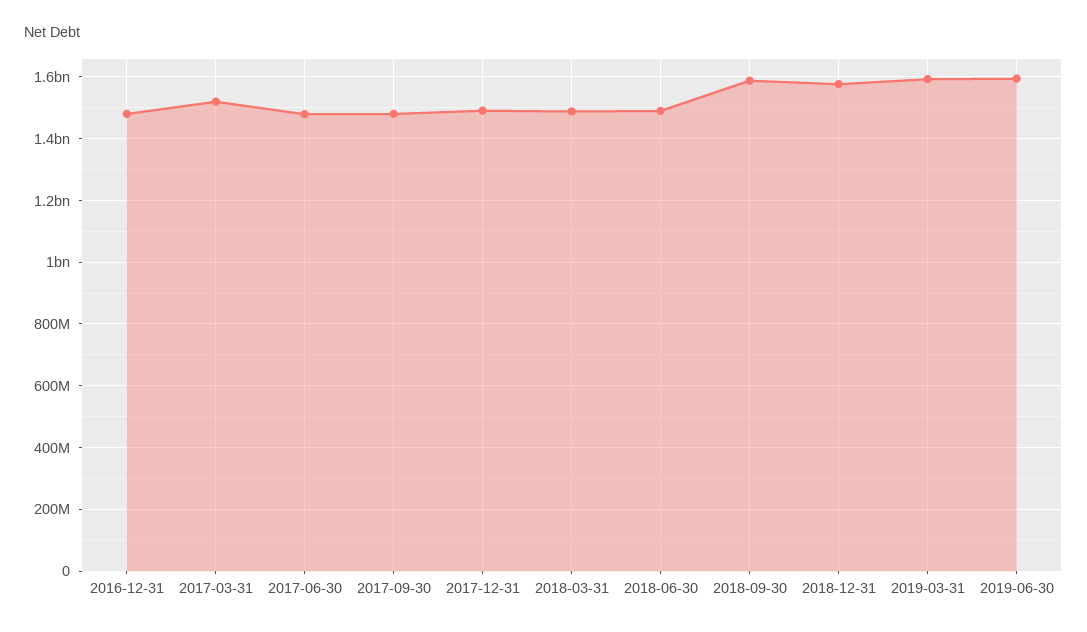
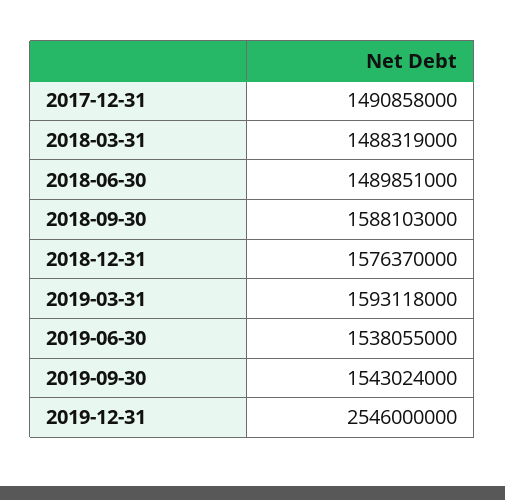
2016-12-31: 1480000000 -> none
2017-03-31: 1520000000 -> none
2017-06-30: 1480000000 -> none
2017-09-30: 1480000000 -> none
2019-06-30: 1600000000 -> 1538055000
2019-09-30: none -> 1543024000
2019-12-31: none -> 2546000000

